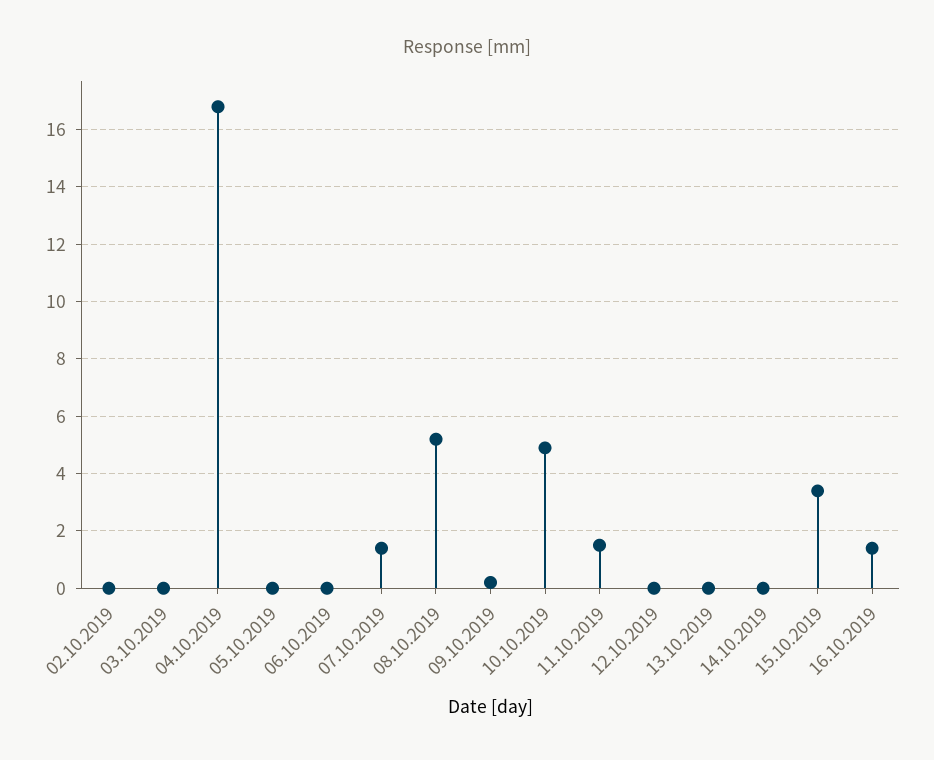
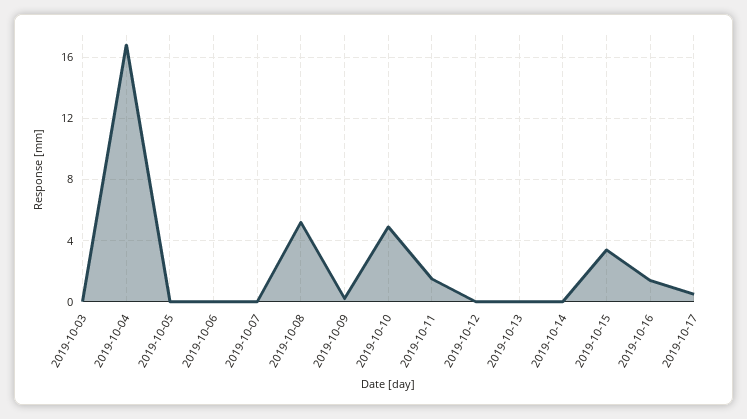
02.10.2019: 0 -> none
07.10.2019: 1.5 -> 0
2019-10-17: none -> 0.5

